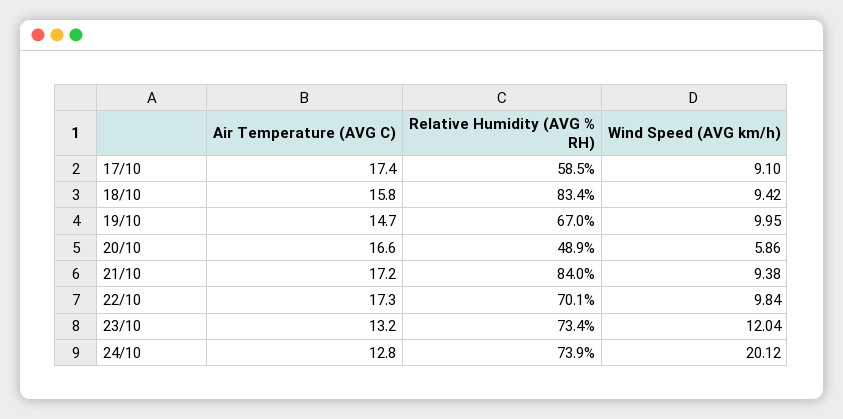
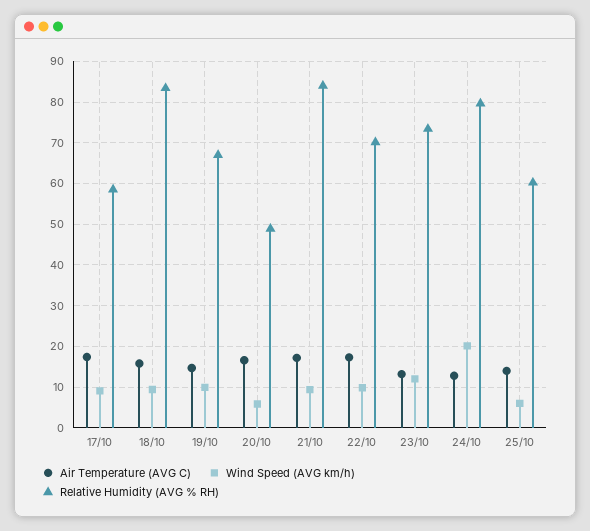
Relative Humidity (AVG % RH), 24/10: 73.9 -> 80
Air Temperature (AVG C), 25/10: none -> 14
Wind Speed (AVG km/h), 25/10: none -> 6
Relative Humidity (AVG % RH), 25/10: none -> 60

